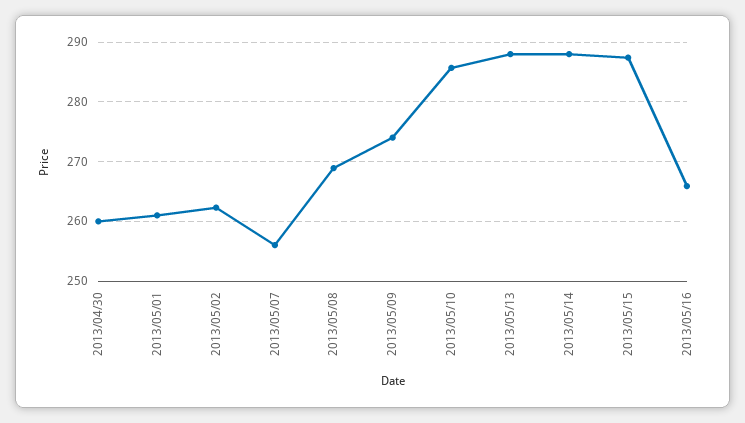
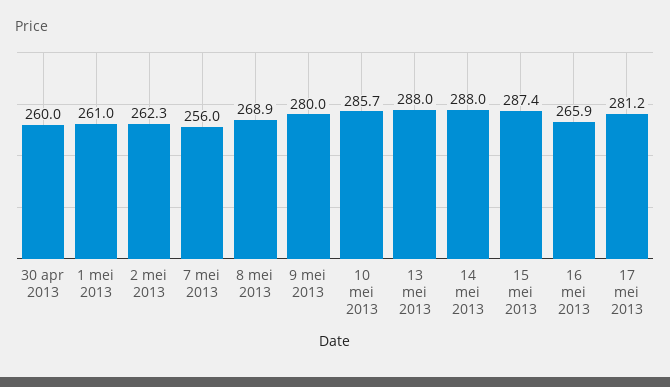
2013/05/09: 274 -> 280
17 mei 2013: none -> 281.2

